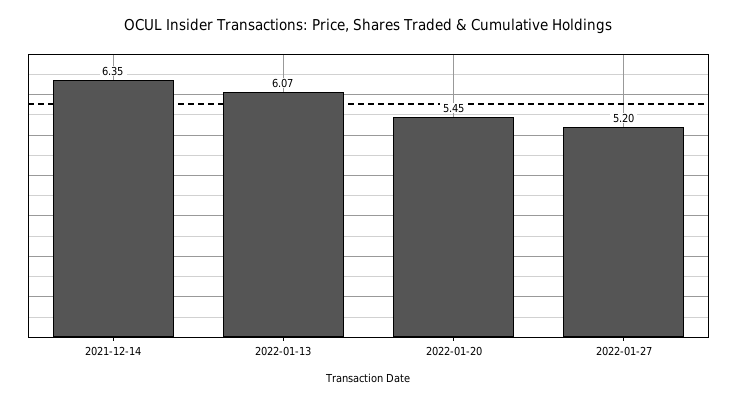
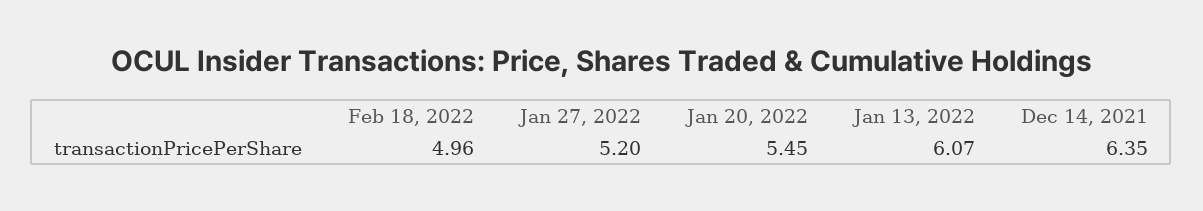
Feb 18, 2022: none -> 4.96

